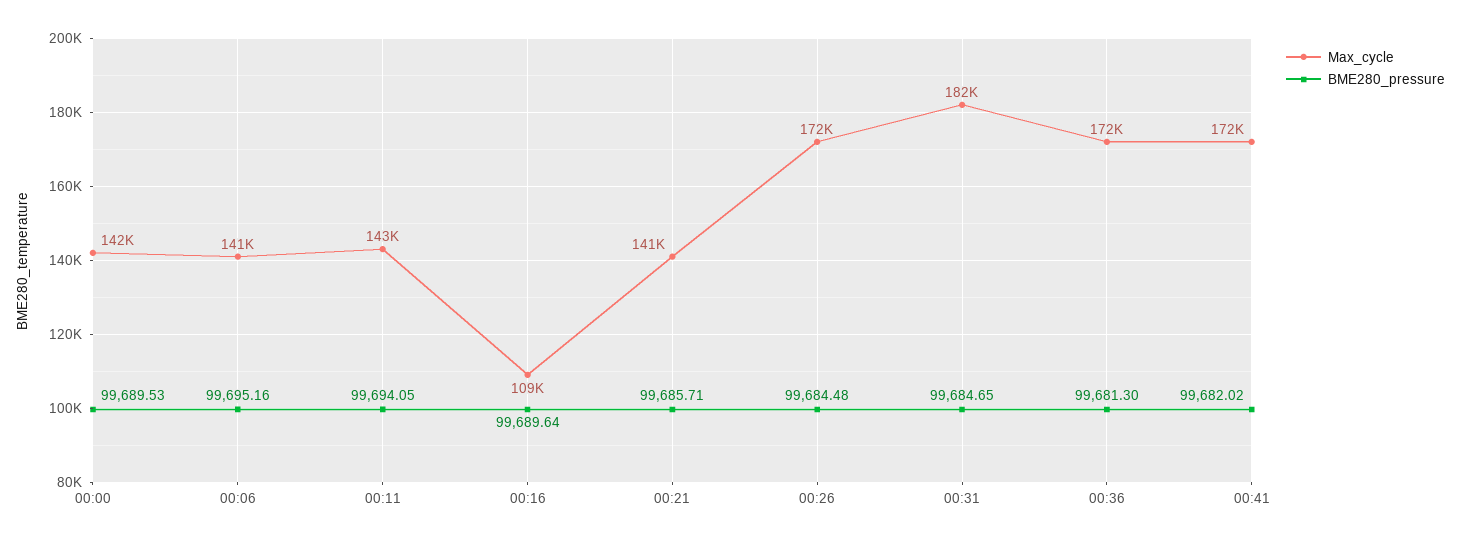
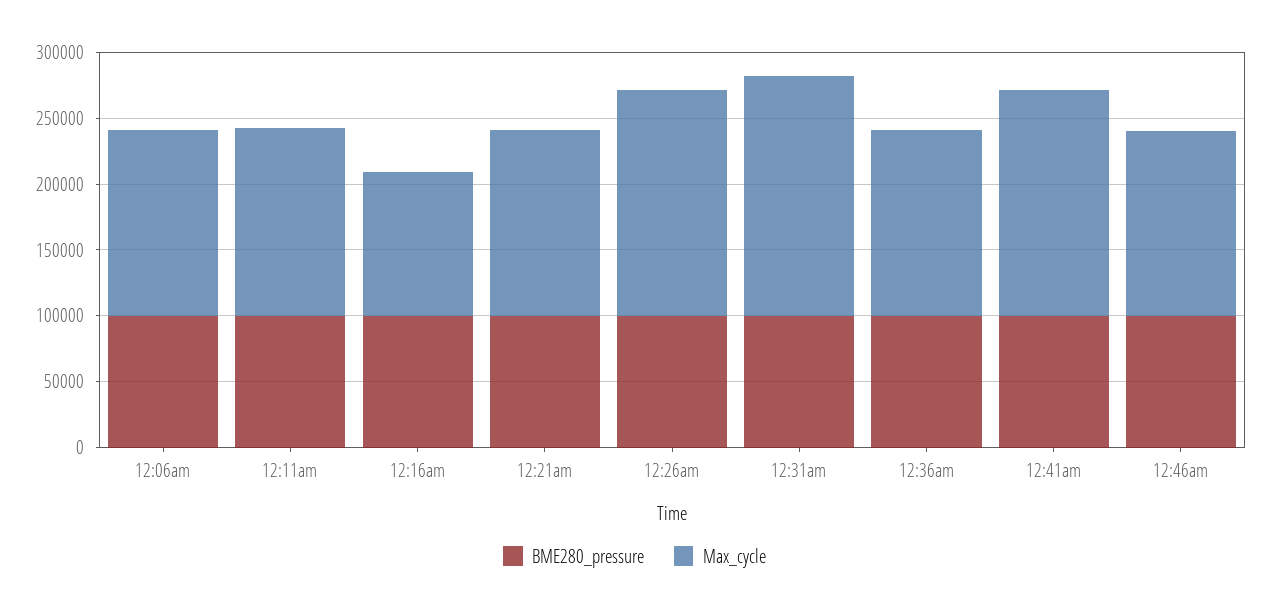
Max_cycle, 00:00: 142000 -> none
BME280_pressure, 00:00: 99689.53 -> none
Max_cycle, 00:36: 172000 -> 140000
BME280_pressure, 12:46am: none -> 100000
Max_cycle, 12:46am: none -> 140000

